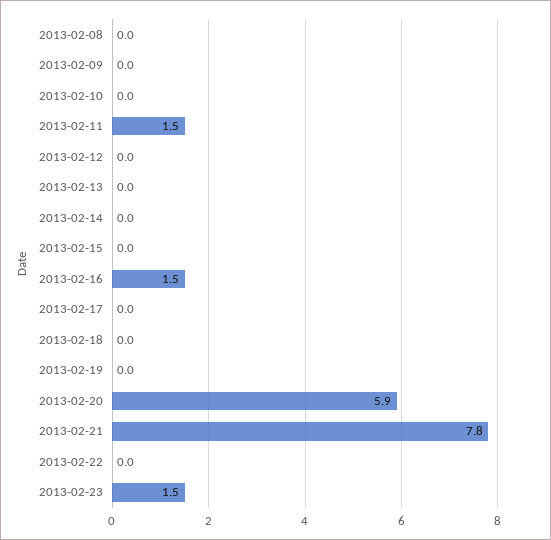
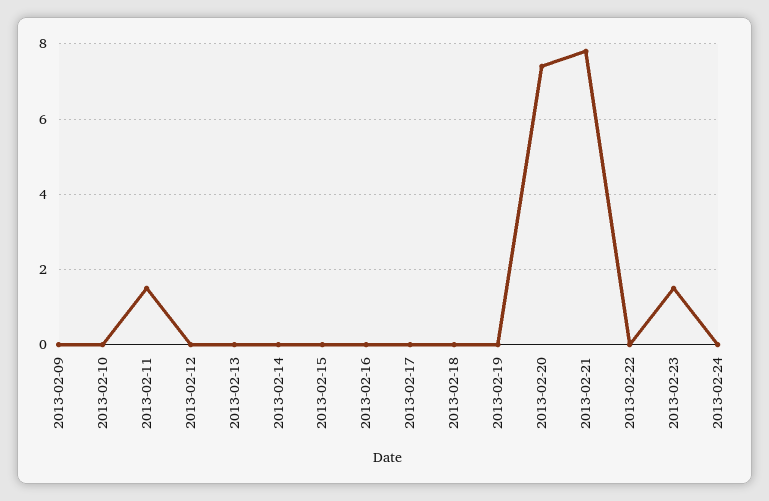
2013-02-08: 0 -> none
2013-02-16: 1.5 -> 0
2013-02-20: 5.9 -> 7.5
2013-02-24: none -> 0

